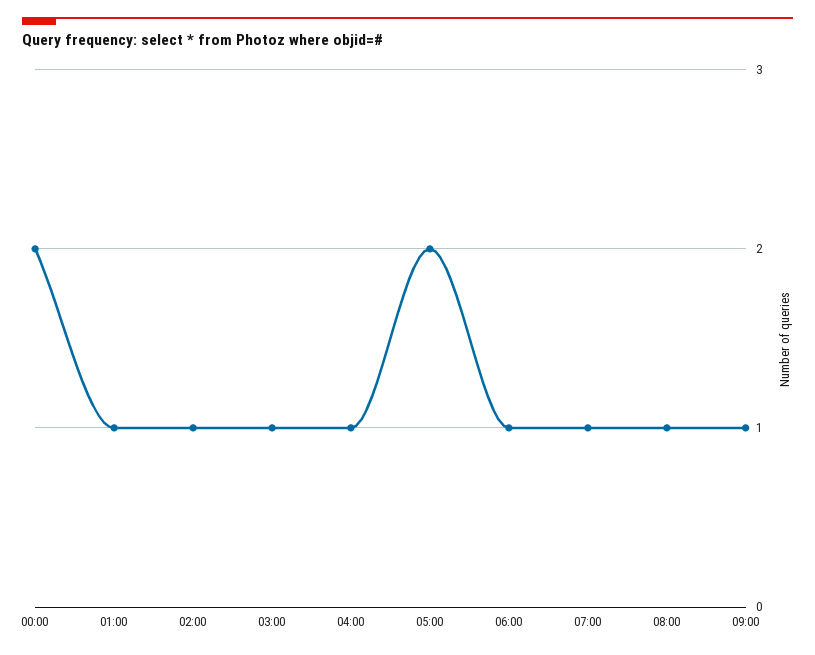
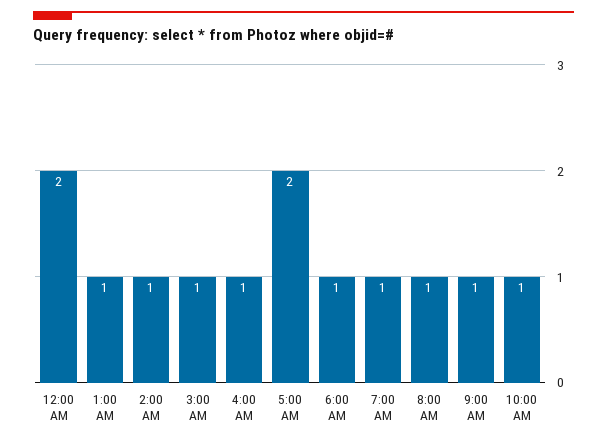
10:00 AM: none -> 1

